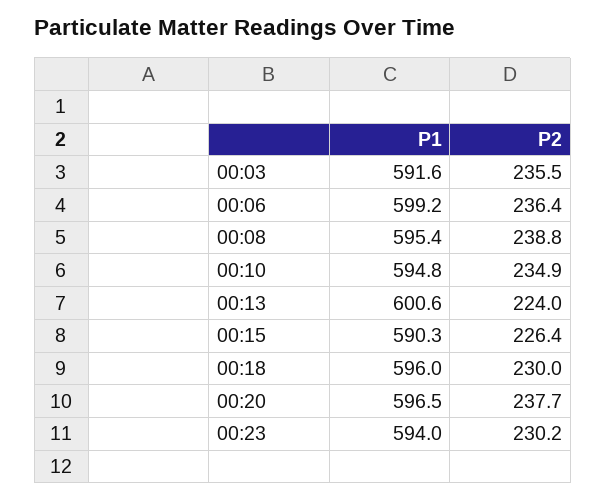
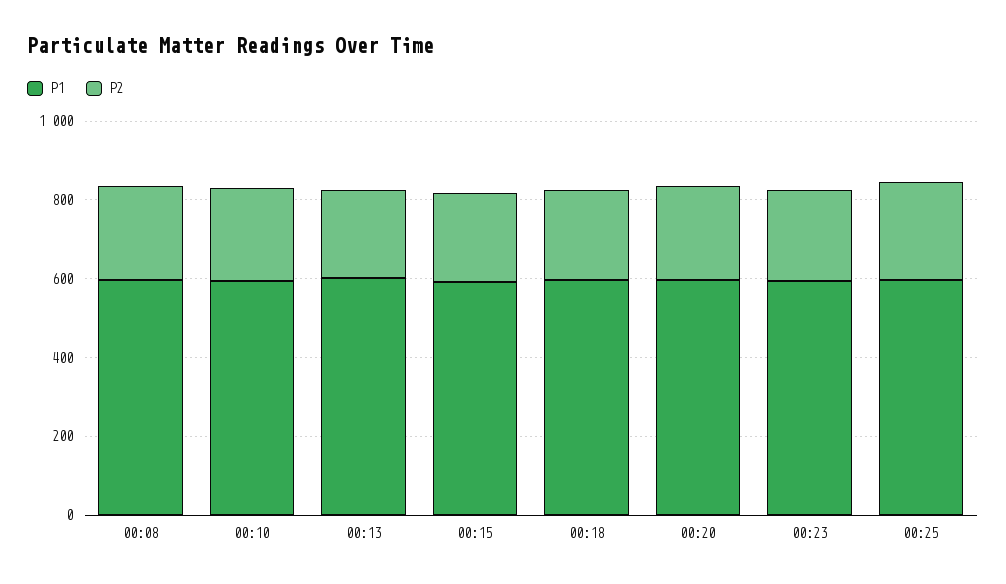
P1, 00:03: 591.6 -> none
P2, 00:03: 235.5 -> none
P1, 00:06: 599.2 -> none
P2, 00:06: 236.4 -> none
P1, 00:25: none -> 600
P2, 00:25: none -> 250

